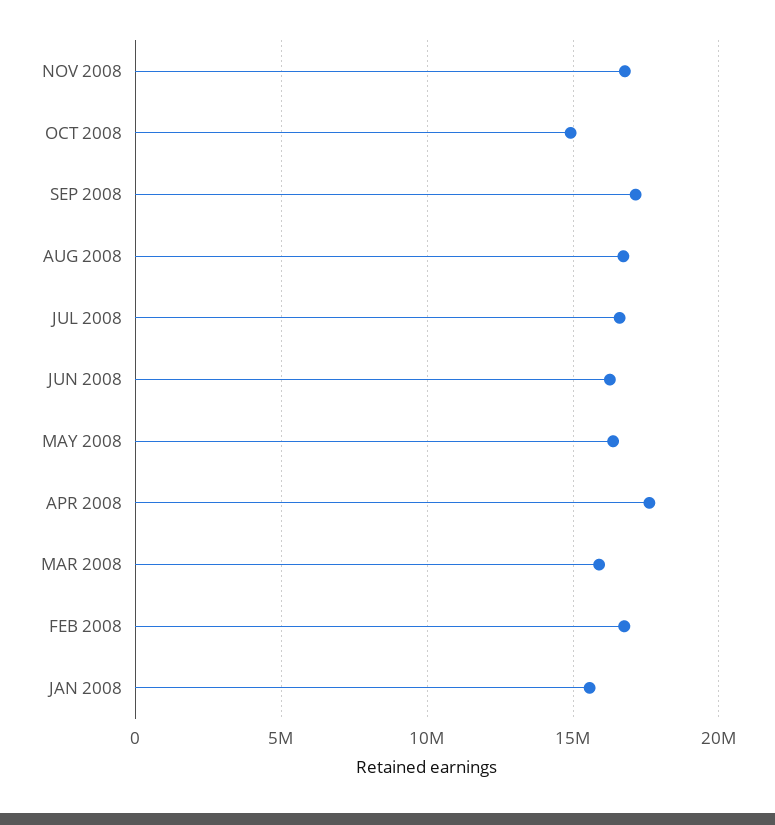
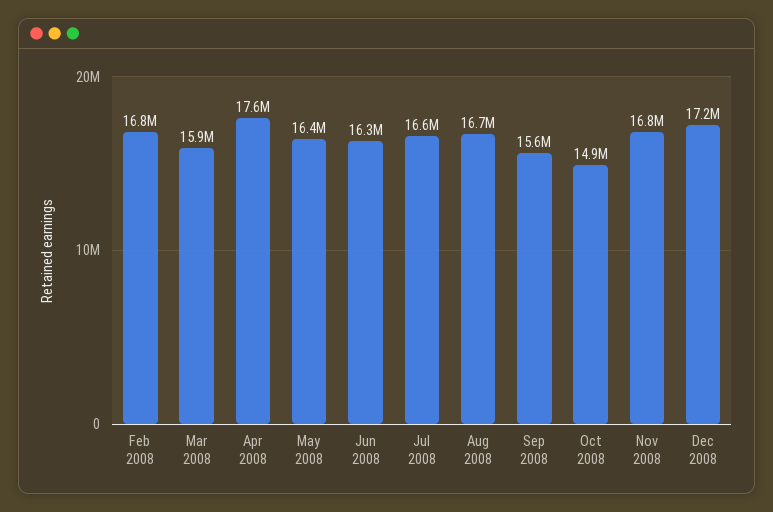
SEP 2008: 17000000 -> 15600000
JAN 2008: 15500000 -> none
Dec 2008: none -> 17200000

